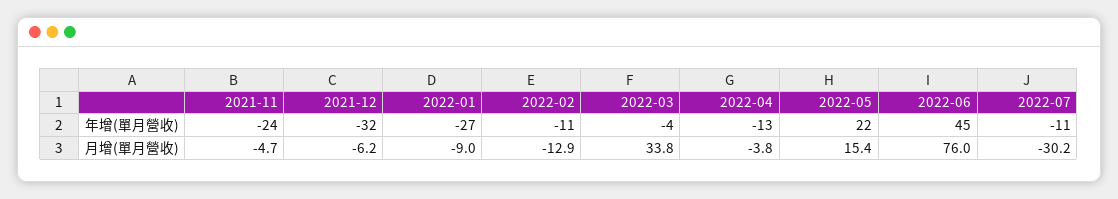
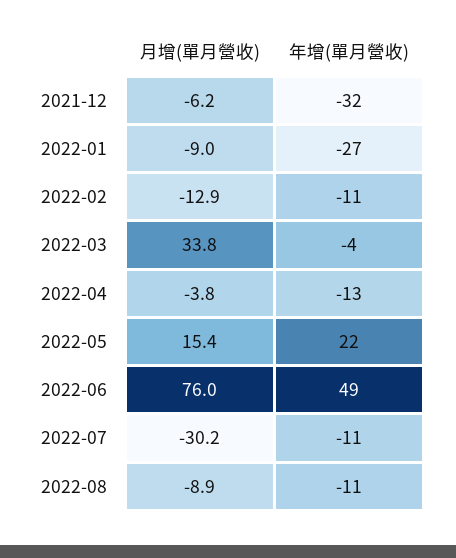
2021-11, 年增(單月營收): -24 -> none
2022-06, 年增(單月營收): 45 -> 49
2021-11, 月增(單月營收): -4.7 -> none
2022-08, 月增(單月營收): none -> -8.9
2022-08, 年增(單月營收): none -> -11

